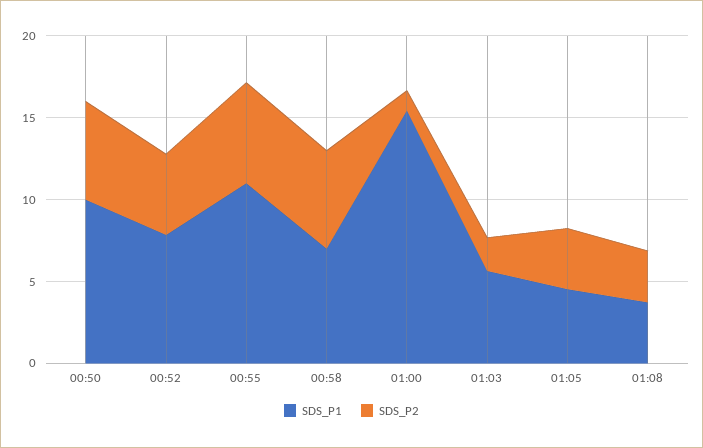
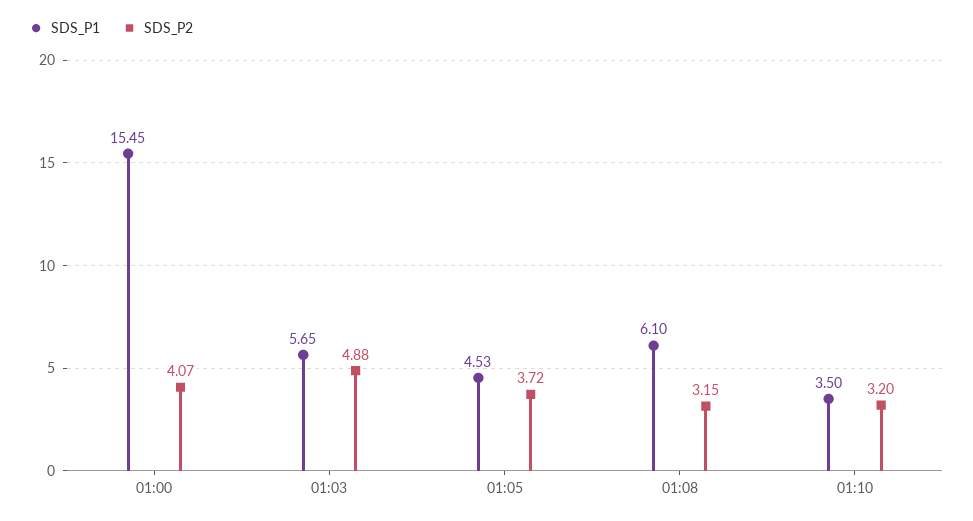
SDS_P1, 00:50: 10 -> none
SDS_P2, 00:50: 6 -> none
SDS_P1, 00:52: 8 -> none
SDS_P2, 00:52: 5 -> none
SDS_P1, 00:55: 11 -> none
SDS_P2, 00:55: 6 -> none
SDS_P1, 00:58: 7 -> none
SDS_P2, 00:58: 6 -> none
SDS_P2, 01:00: 1 -> 4.07
SDS_P2, 01:03: 2 -> 4.88
SDS_P1, 01:08: 4 -> 6.1
SDS_P1, 01:10: none -> 3.5
SDS_P2, 01:10: none -> 3.2

